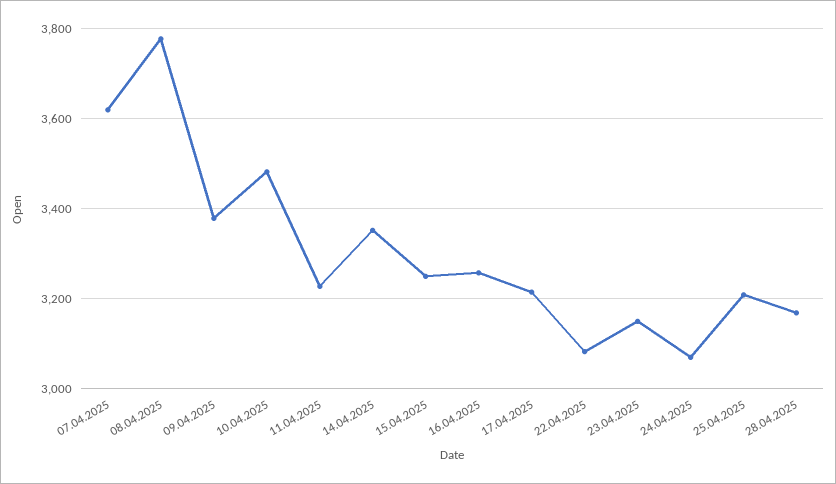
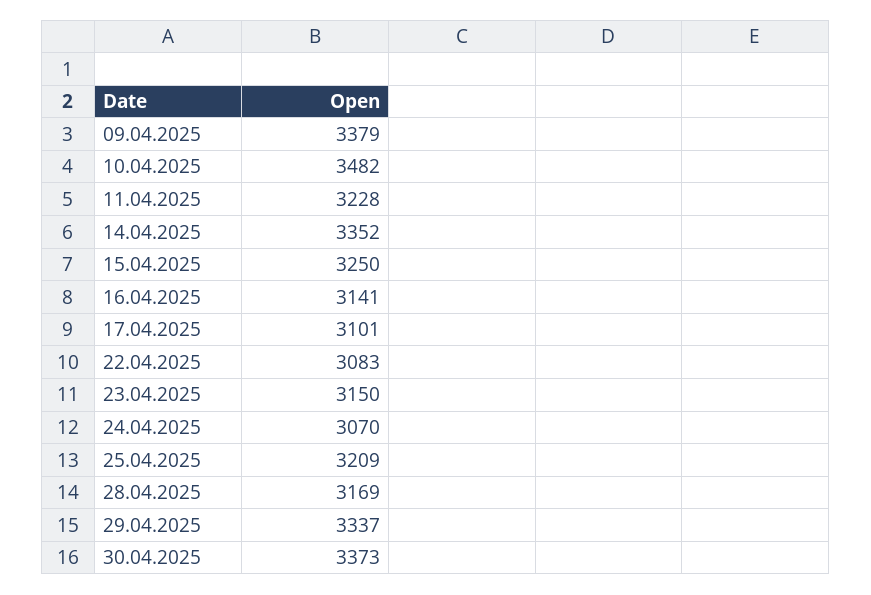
07.04.2025: 3620 -> none
08.04.2025: 3780 -> none
16.04.2025: 3260 -> 3141
17.04.2025: 3220 -> 3101
29.04.2025: none -> 3337
30.04.2025: none -> 3373

